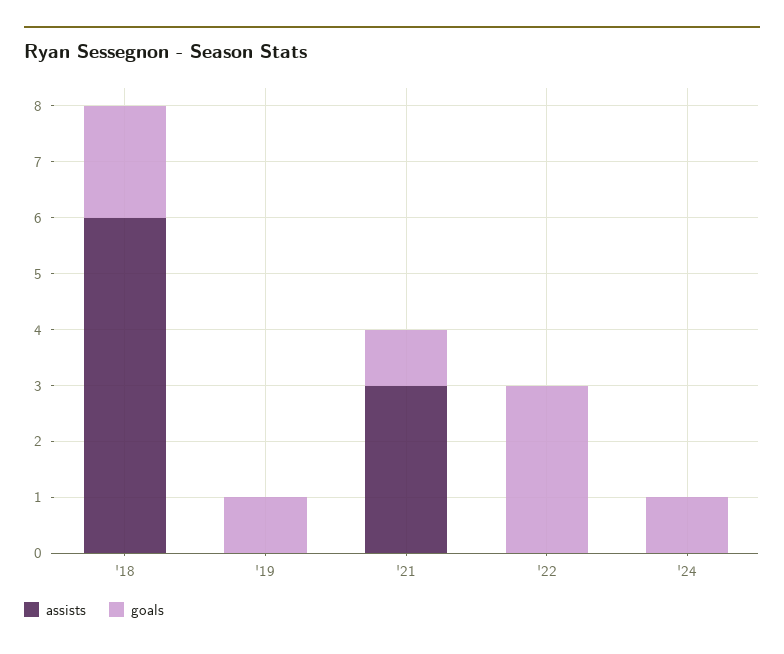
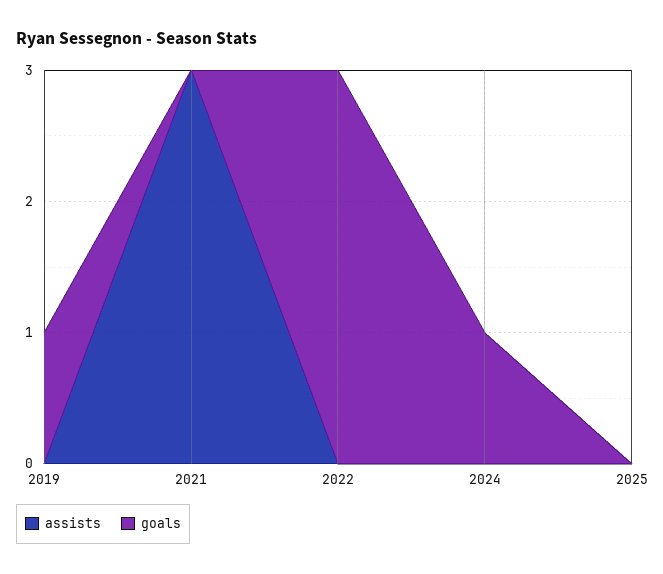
assists, '18: 6 -> none
goals, '18: 2 -> none
goals, '21: 1 -> 0
assists, 2025: none -> 0
goals, 2025: none -> 0

